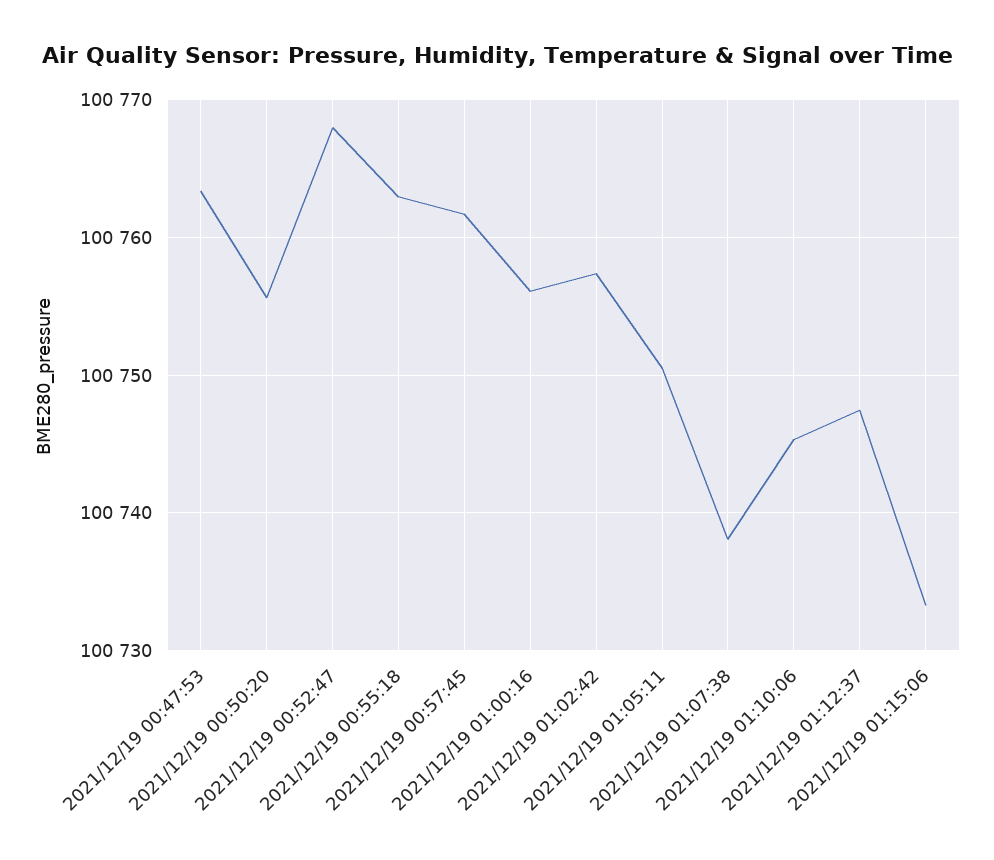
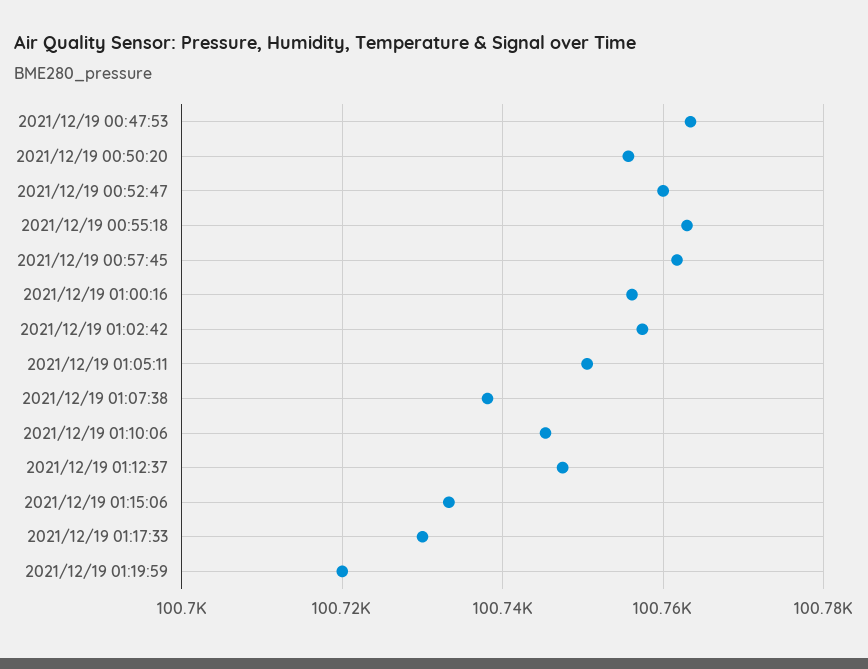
2021/12/19 00:52:47: 100768 -> 100760
2021/12/19 01:17:33: none -> 100730
2021/12/19 01:19:59: none -> 100720

